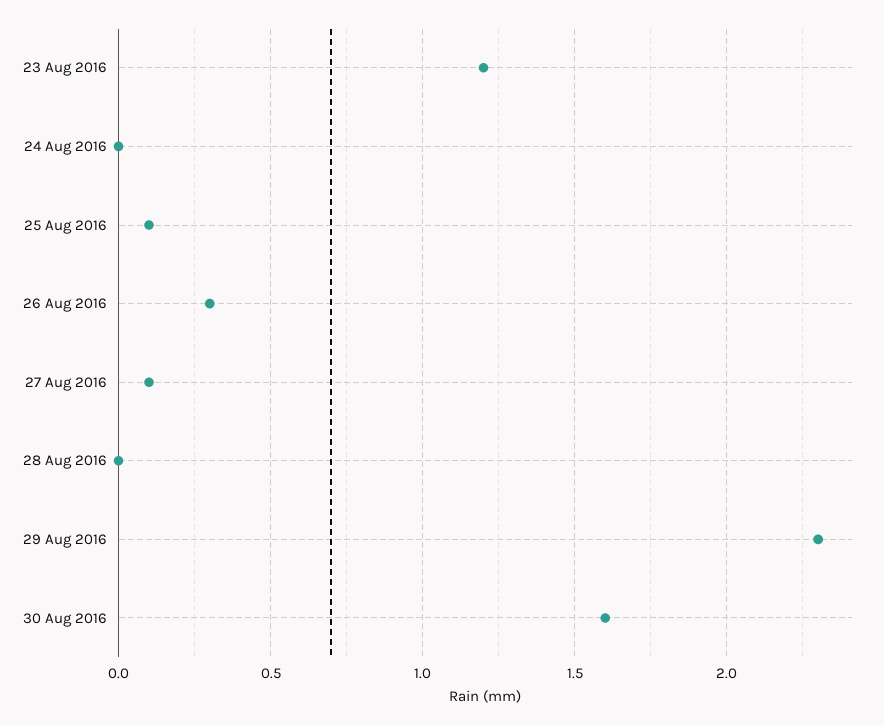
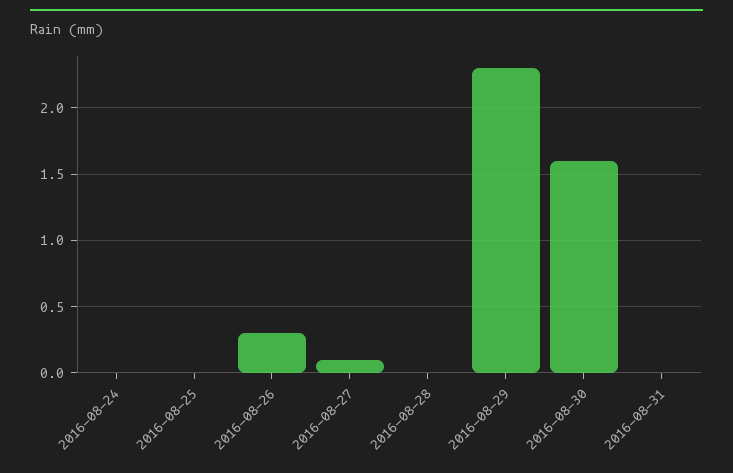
23 Aug 2016: 1.2 -> none
25 Aug 2016: 0.1 -> 0
2016-08-31: none -> 0

